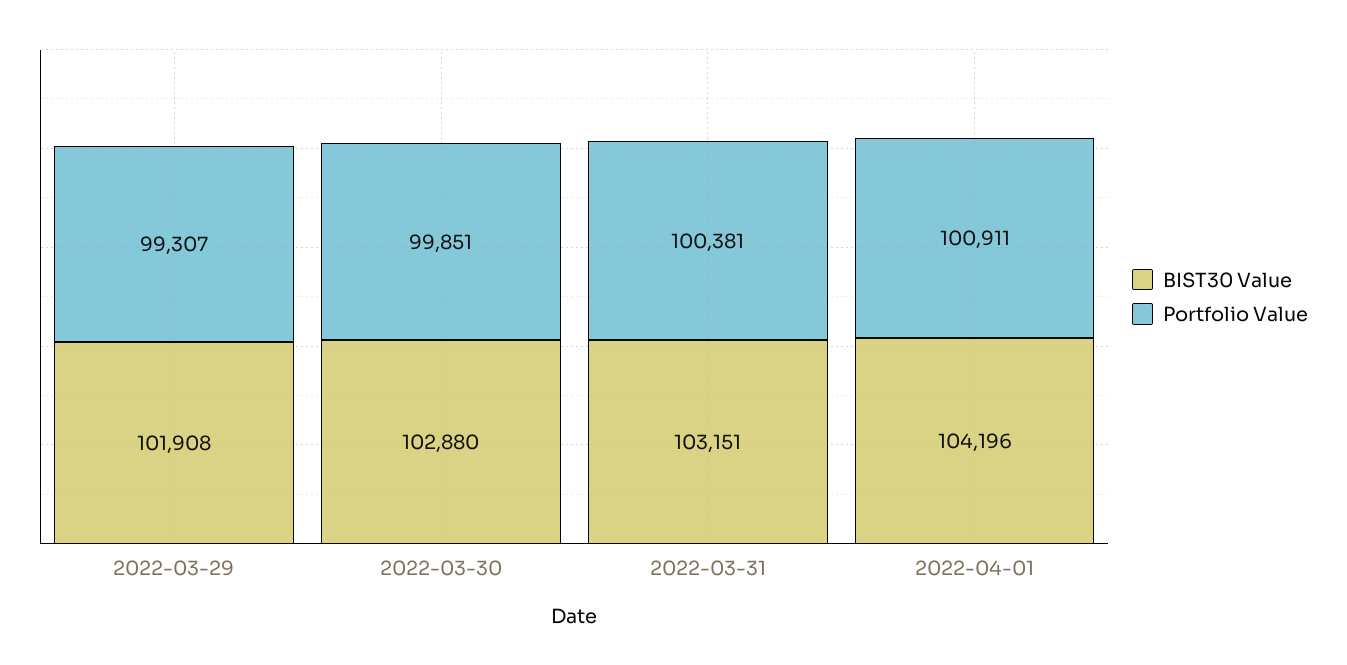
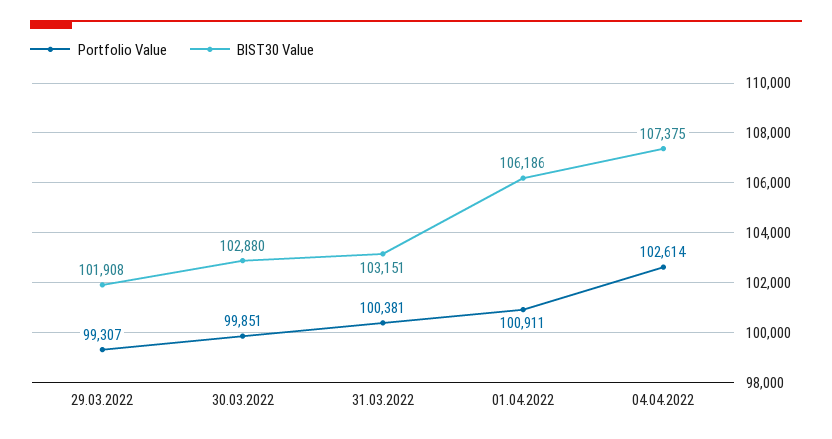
BIST30 Value, 2022-04-01: 104196 -> 106186
Portfolio Value, 04.04.2022: none -> 102614
BIST30 Value, 04.04.2022: none -> 107375

